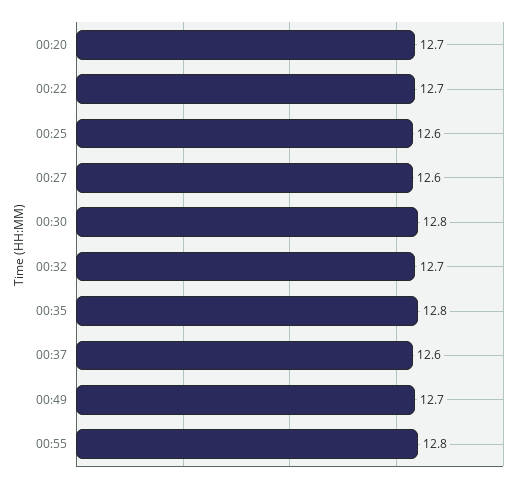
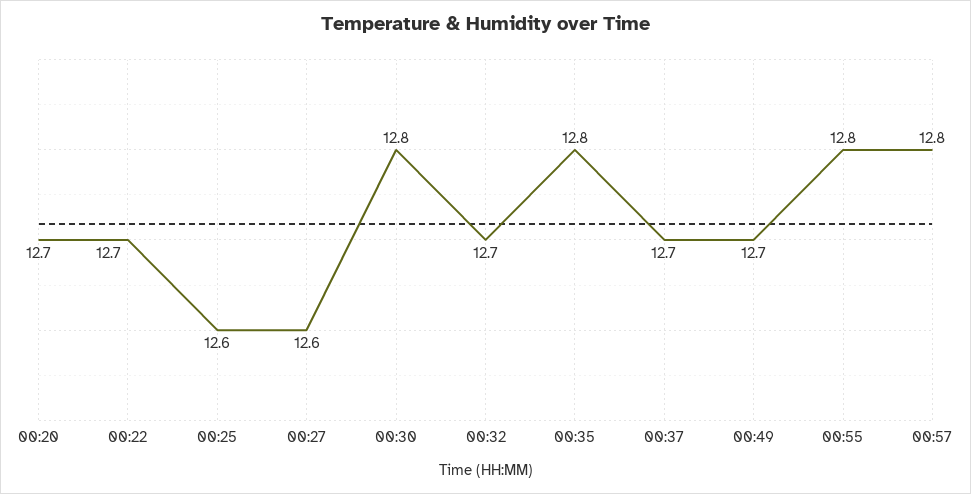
00:37: 12.6 -> 12.7
00:57: none -> 12.8

